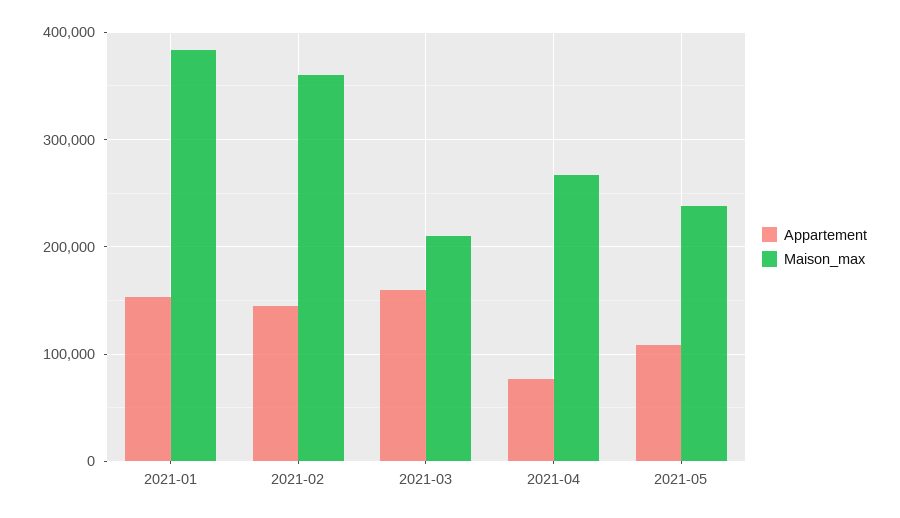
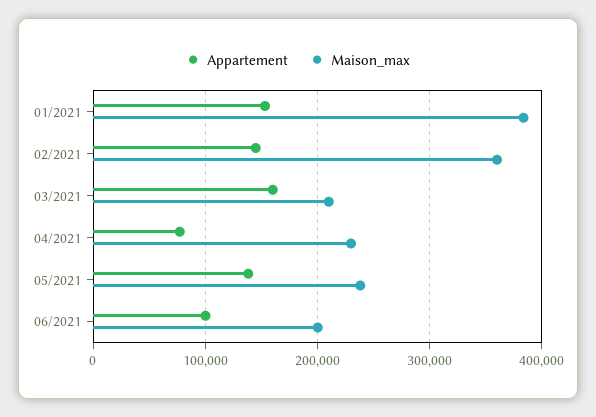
Maison_max, 2021-04: 270000 -> 230000
Appartement, 2021-05: 110000 -> 140000
Appartement, 06/2021: none -> 100000
Maison_max, 06/2021: none -> 200000

